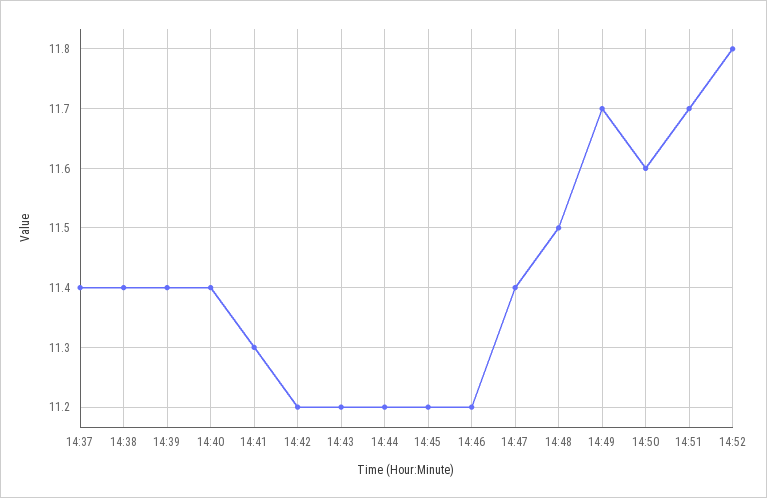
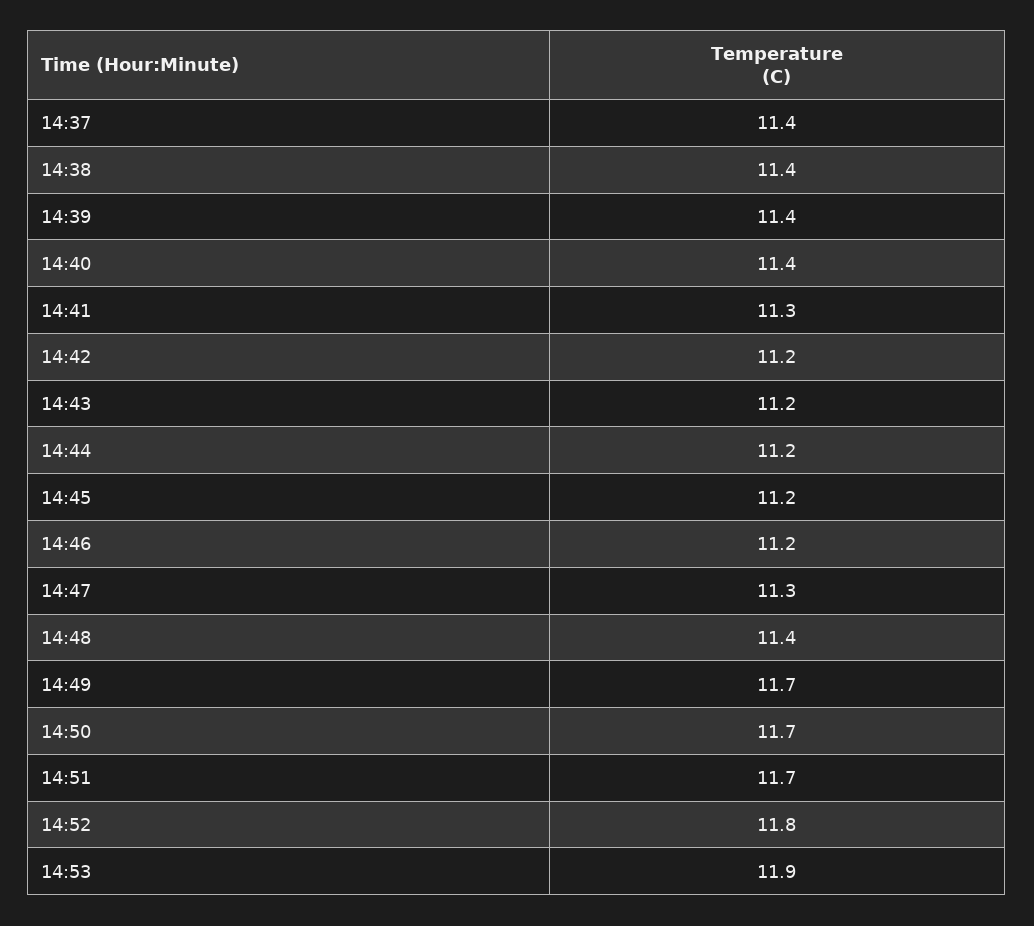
14:47: 11.4 -> 11.3
14:48: 11.5 -> 11.4
14:50: 11.6 -> 11.7
14:53: none -> 11.9

